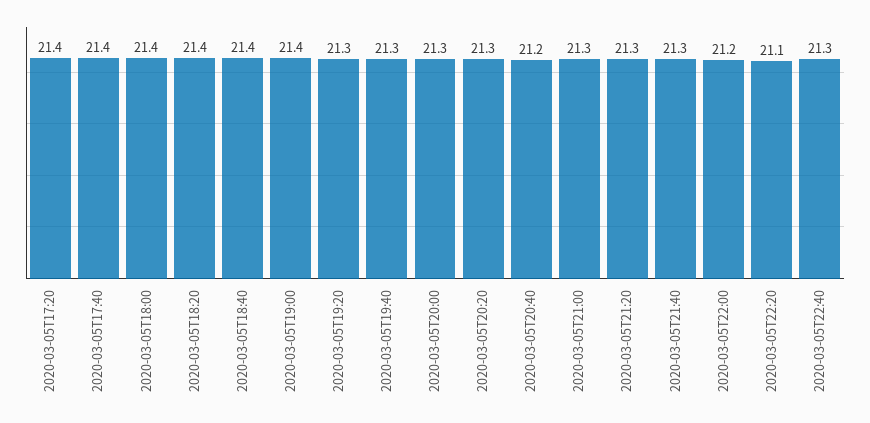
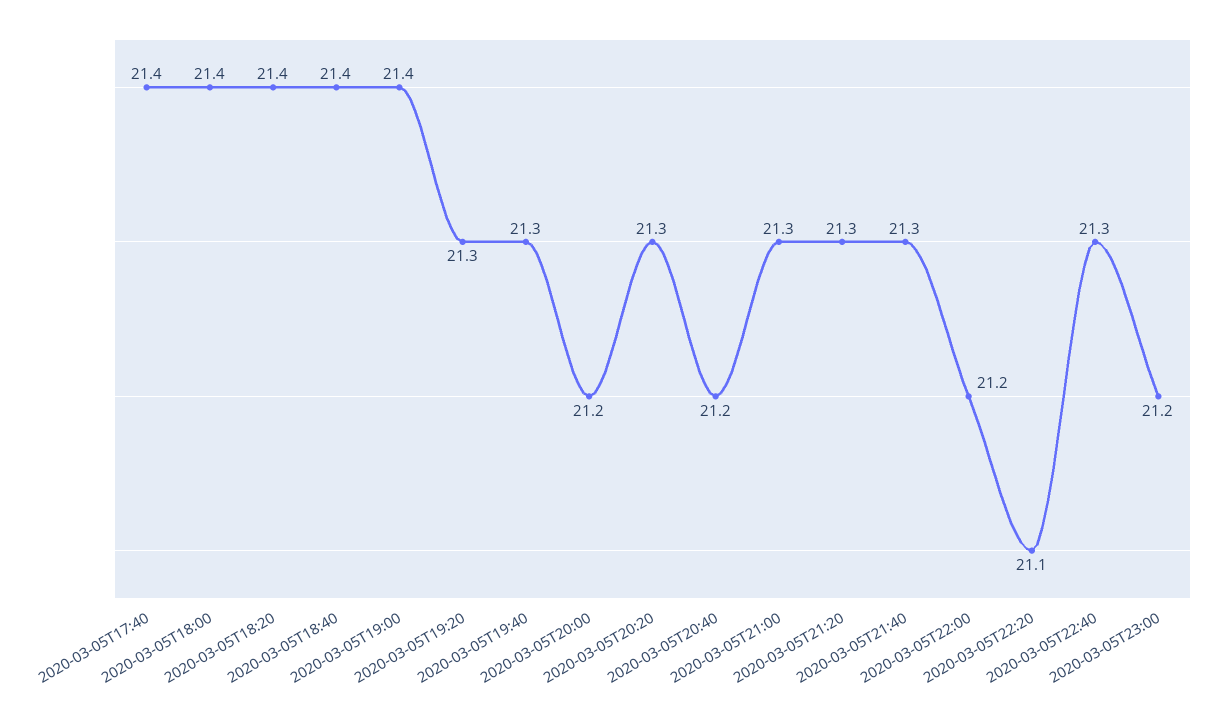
2020-03-05T17:20: 21.4 -> none
2020-03-05T20:00: 21.3 -> 21.2
2020-03-05T23:00: none -> 21.2

